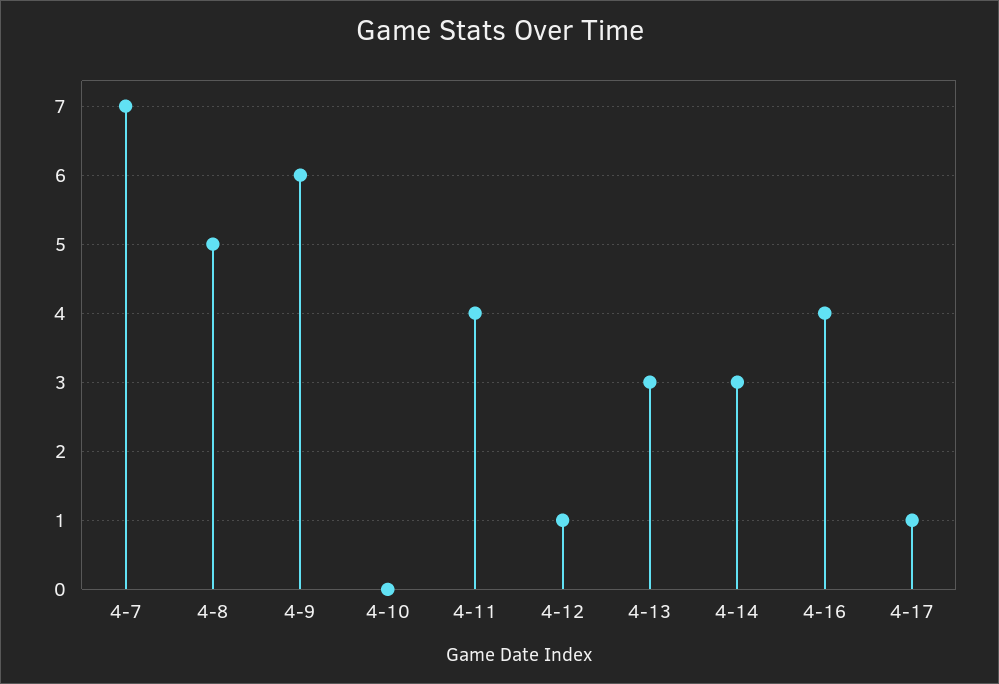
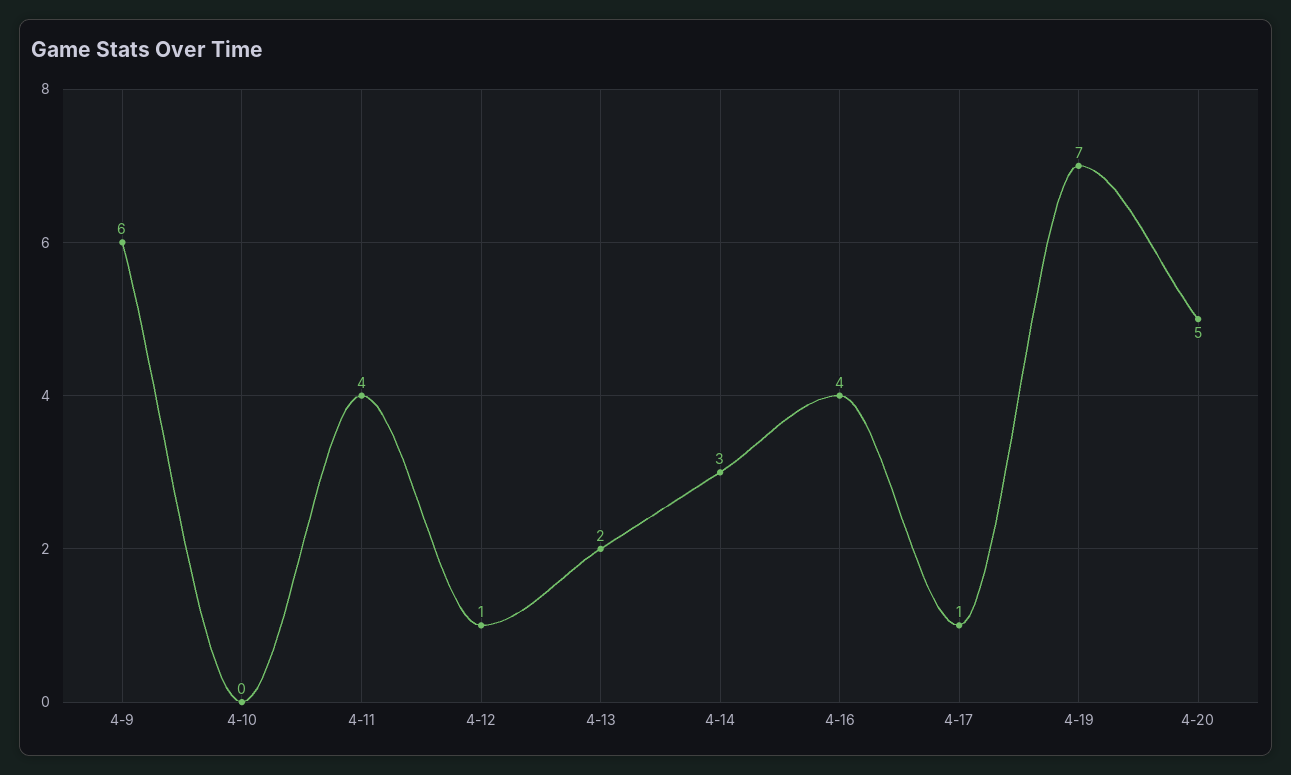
4-7: 7 -> none
4-8: 5 -> none
4-13: 3 -> 2
4-19: none -> 7
4-20: none -> 5

